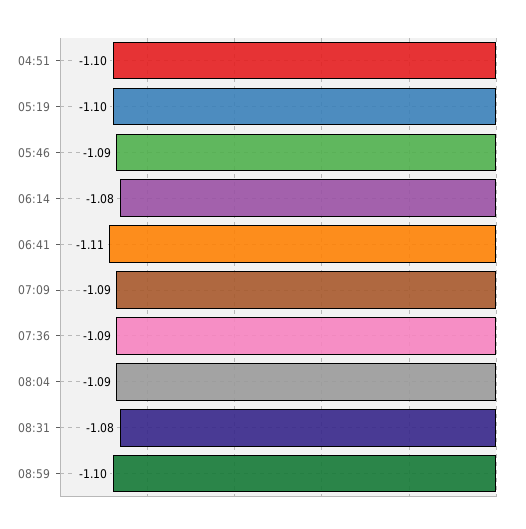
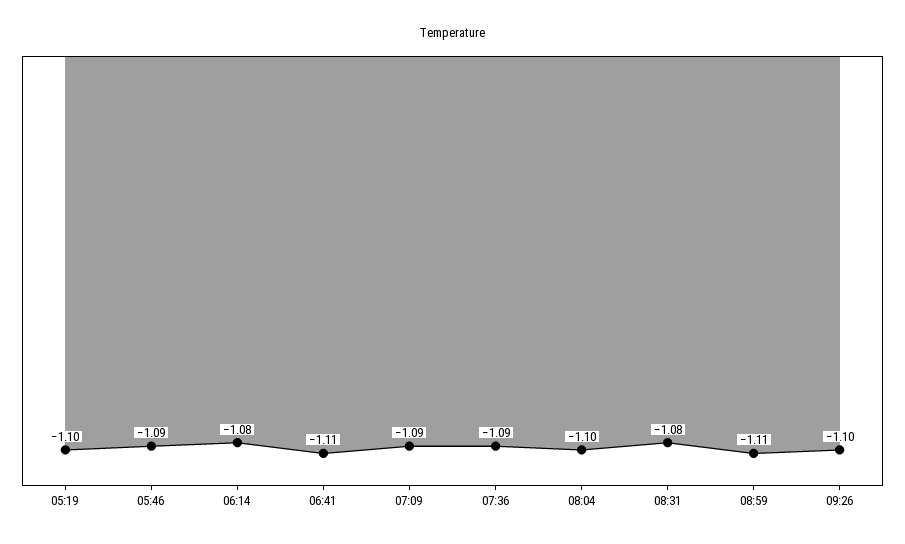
04:51: -1.1 -> none
08:04: -1.09 -> -1.1
08:59: -1.1 -> -1.11
09:26: none -> -1.1

